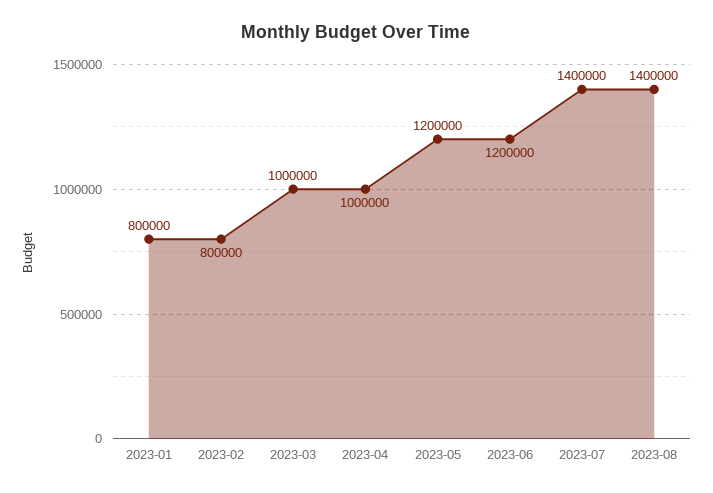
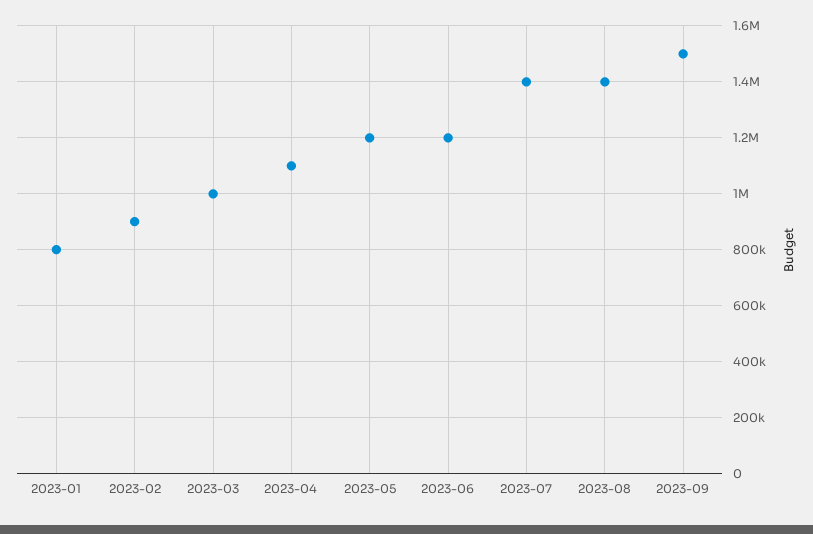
2023-02: 800000 -> 900000
2023-04: 1000000 -> 1100000
2023-09: none -> 1500000

